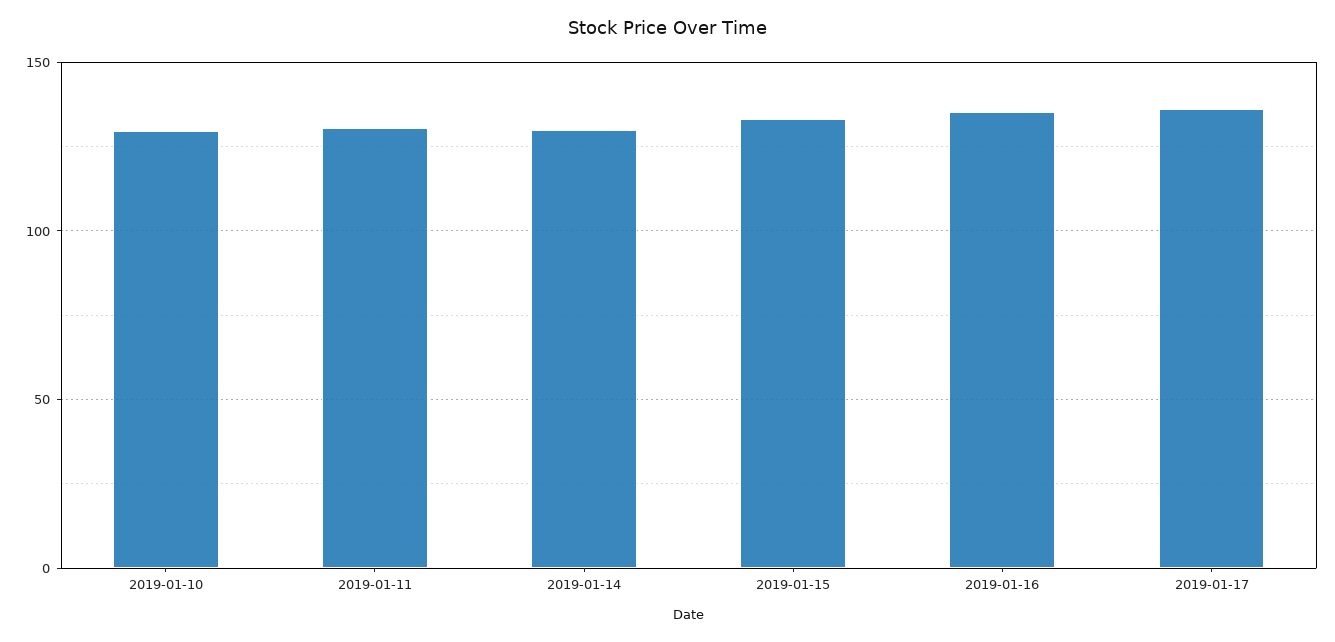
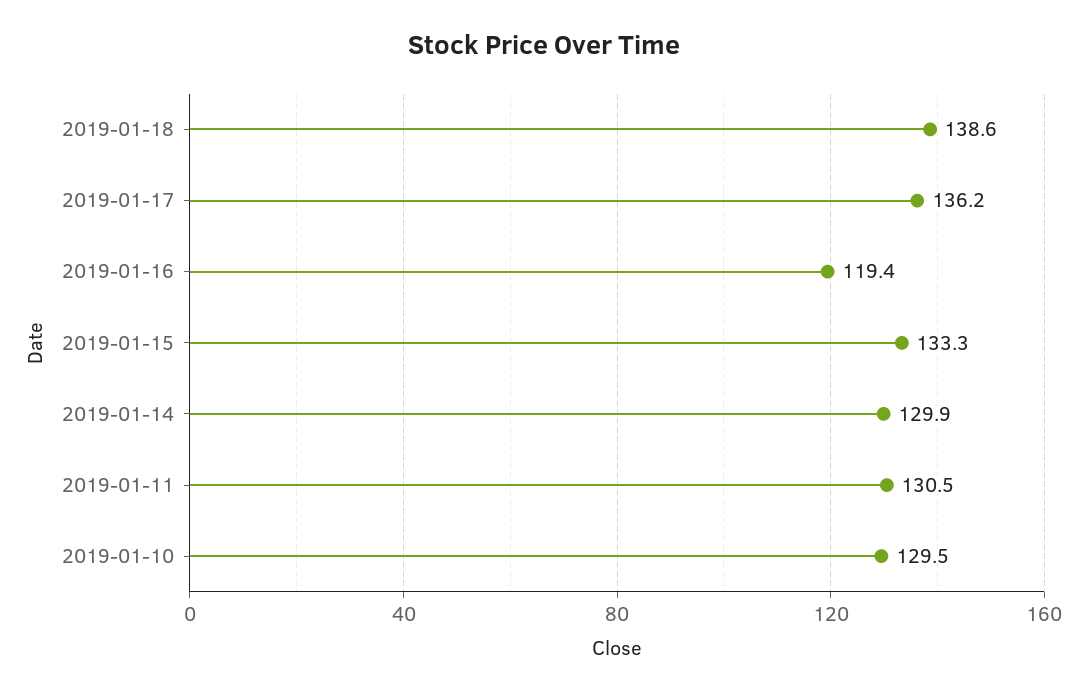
2019-01-16: 135 -> 119.4
2019-01-18: none -> 138.6

